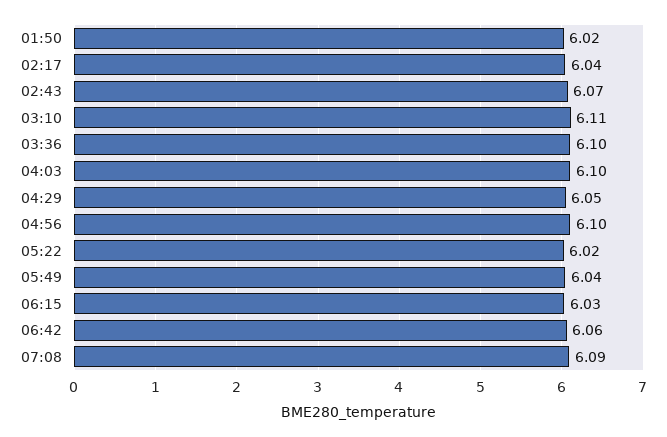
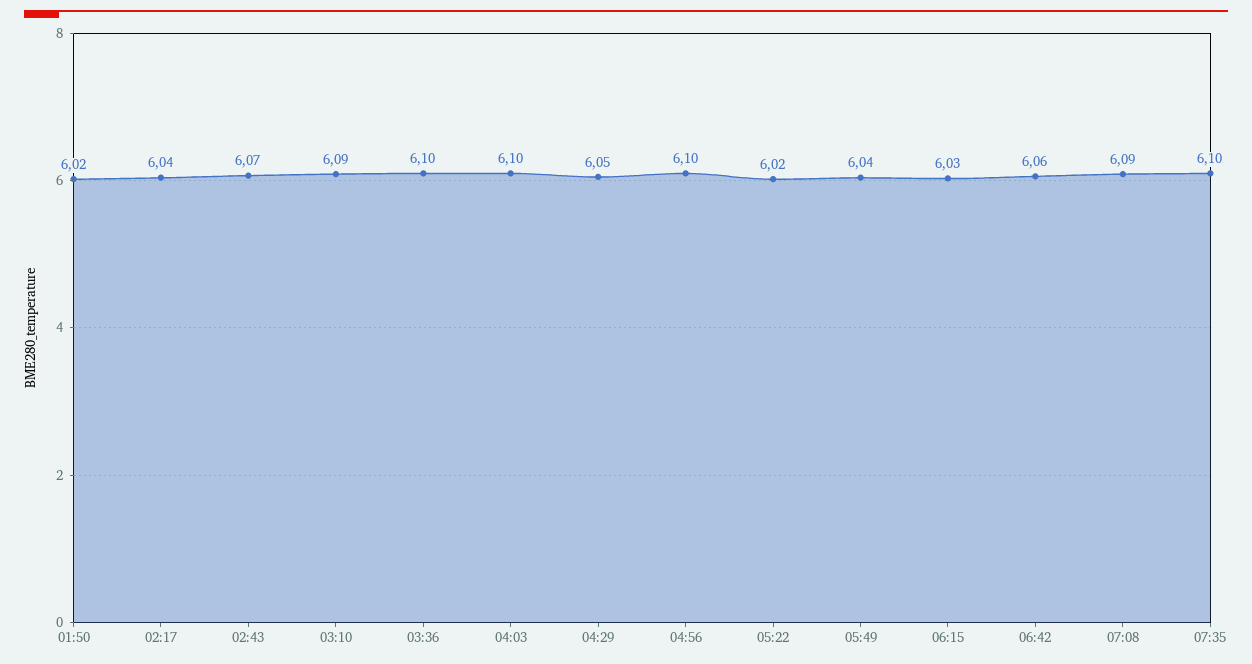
03:10: 6.11 -> 6.09
07:35: none -> 6.1

